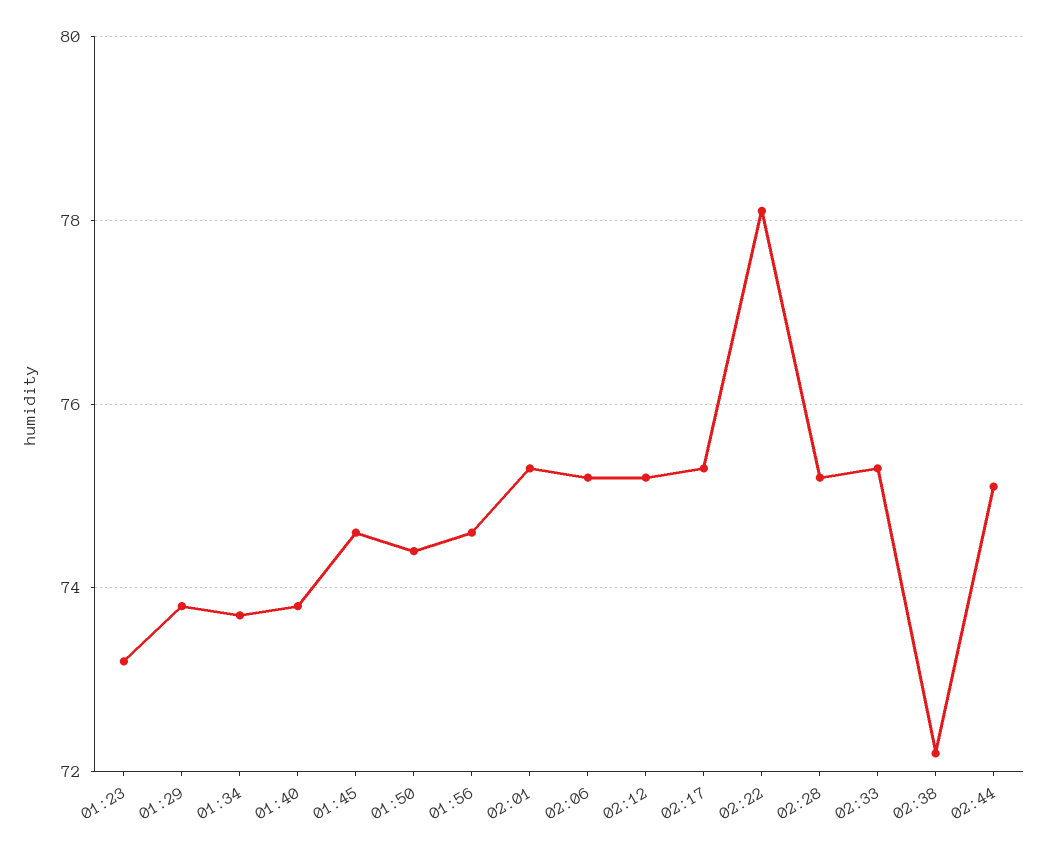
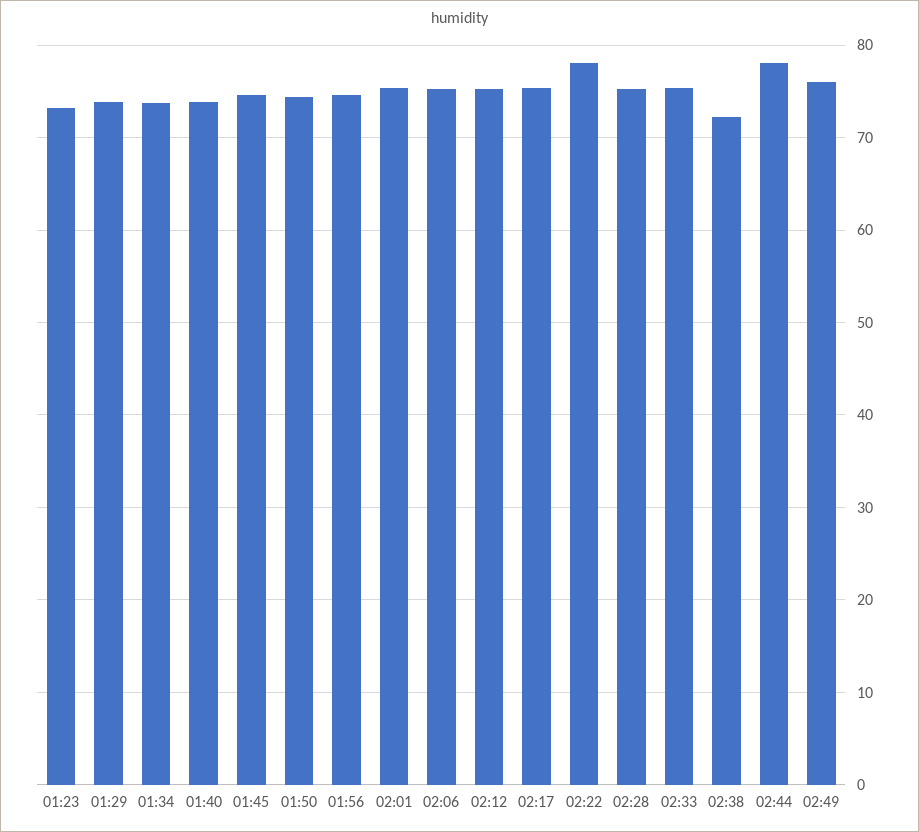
02:44: 75 -> 78
02:49: none -> 76

